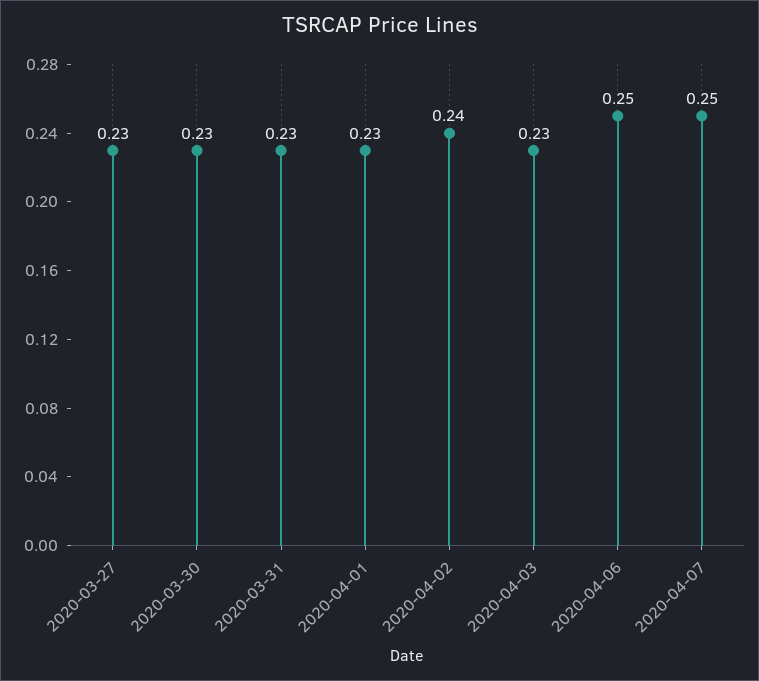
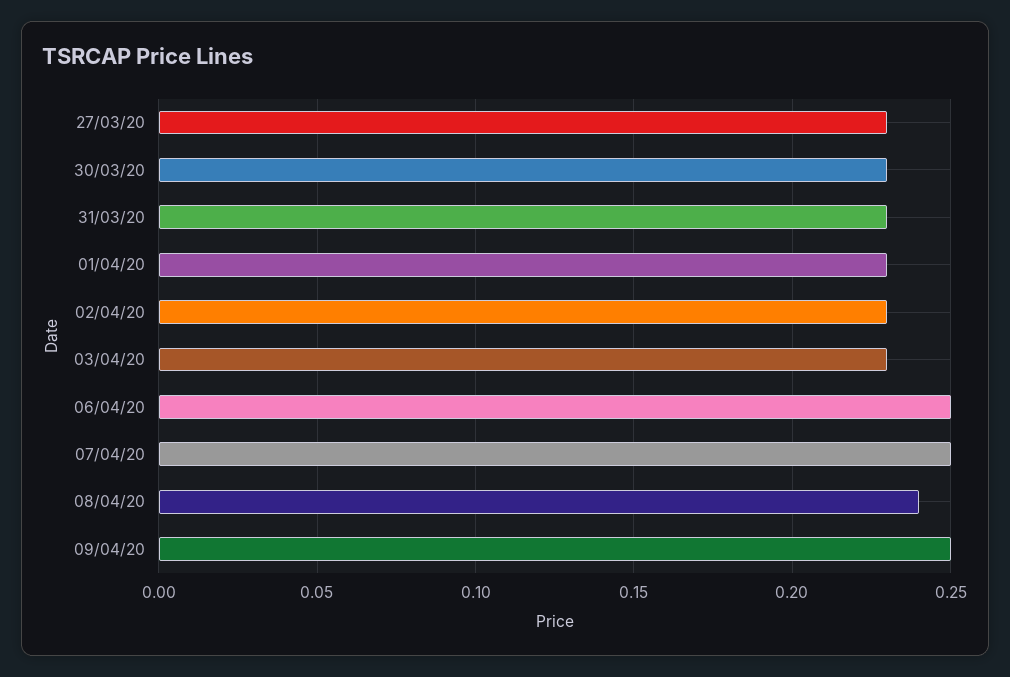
2020-04-02: 0.24 -> 0.23
08/04/20: none -> 0.24
09/04/20: none -> 0.25

